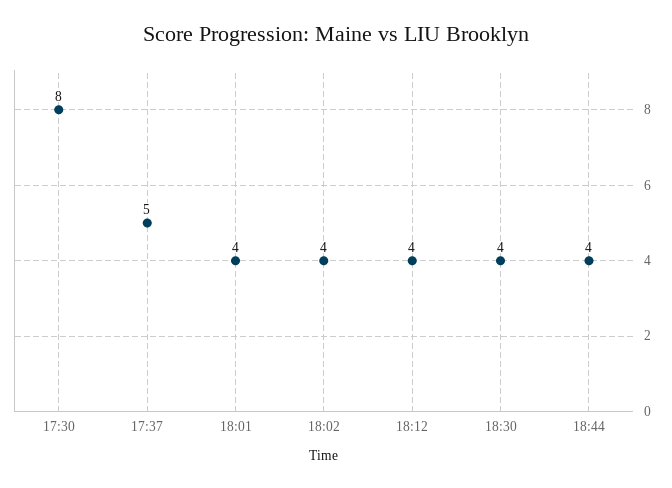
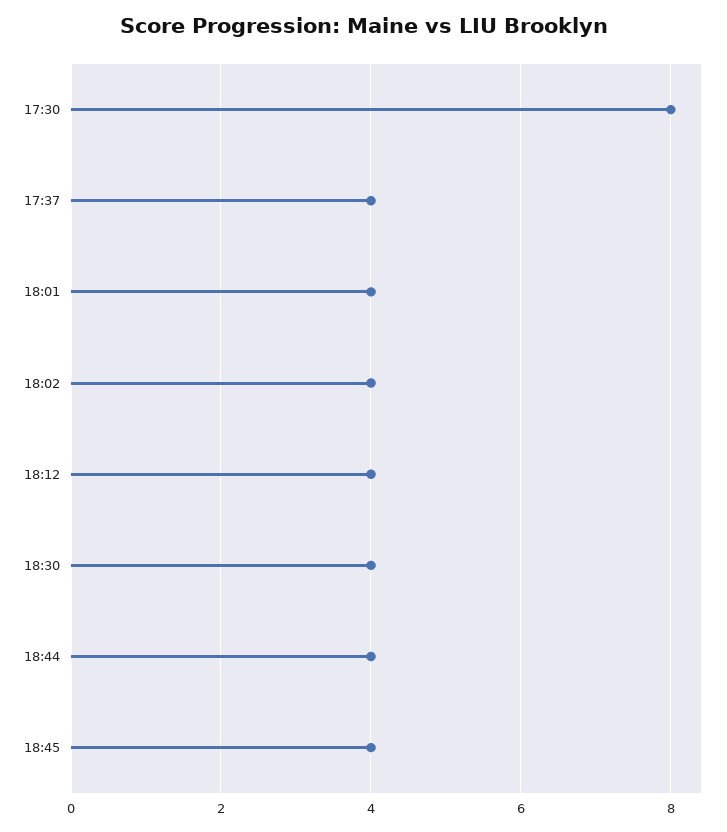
17:37: 5 -> 4
18:45: none -> 4

